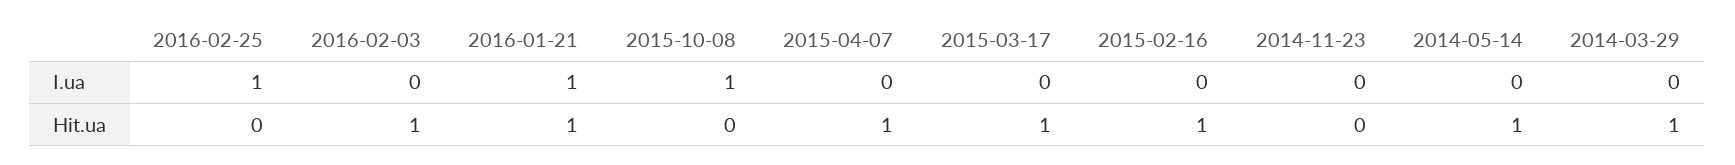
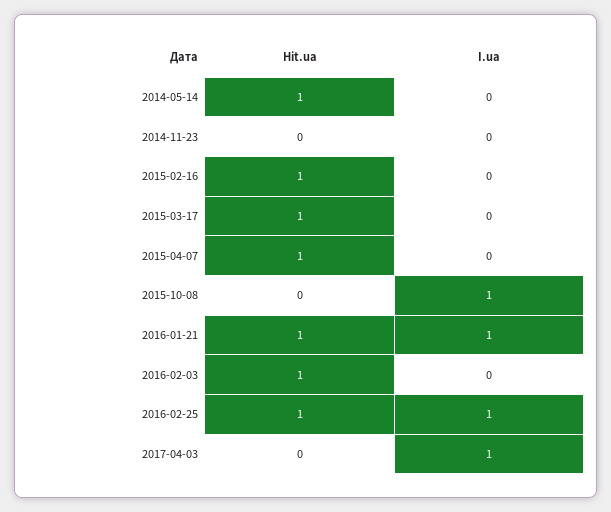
2014-03-29, I.ua: 0 -> none
2016-02-25, Hit.ua: 0 -> 1
2014-03-29, Hit.ua: 1 -> none
2017-04-03, Hit.ua: none -> 0
2017-04-03, I.ua: none -> 1

